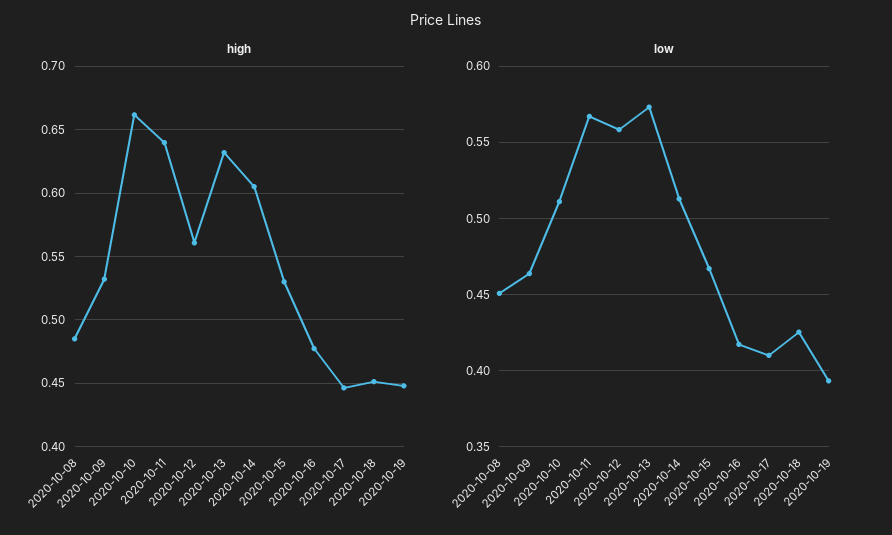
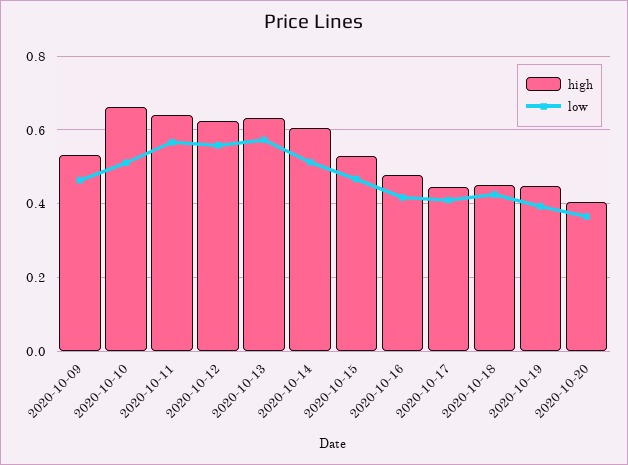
high, 2020-10-08: 0.485 -> none
high, 2020-10-12: 0.56 -> 0.62
low, 2020-10-08: 0.45 -> none
high, 2020-10-20: none -> 0.4
low, 2020-10-20: none -> 0.36

